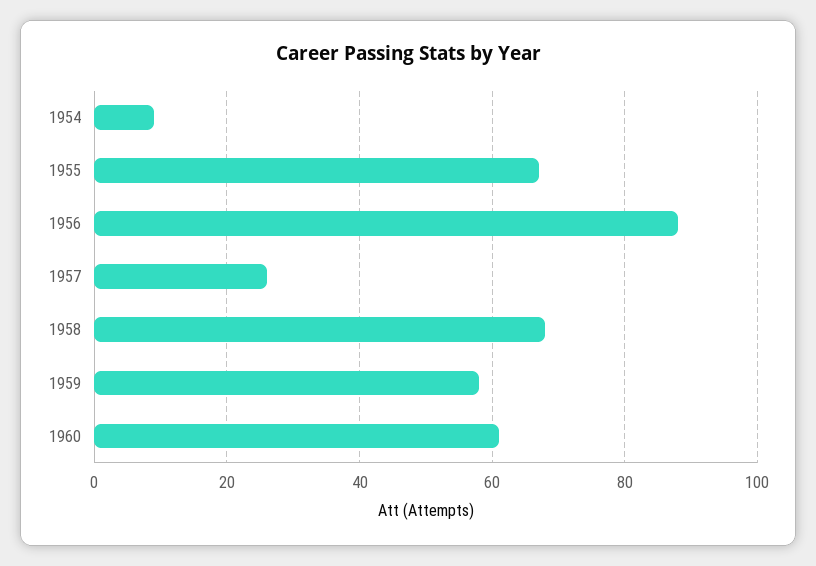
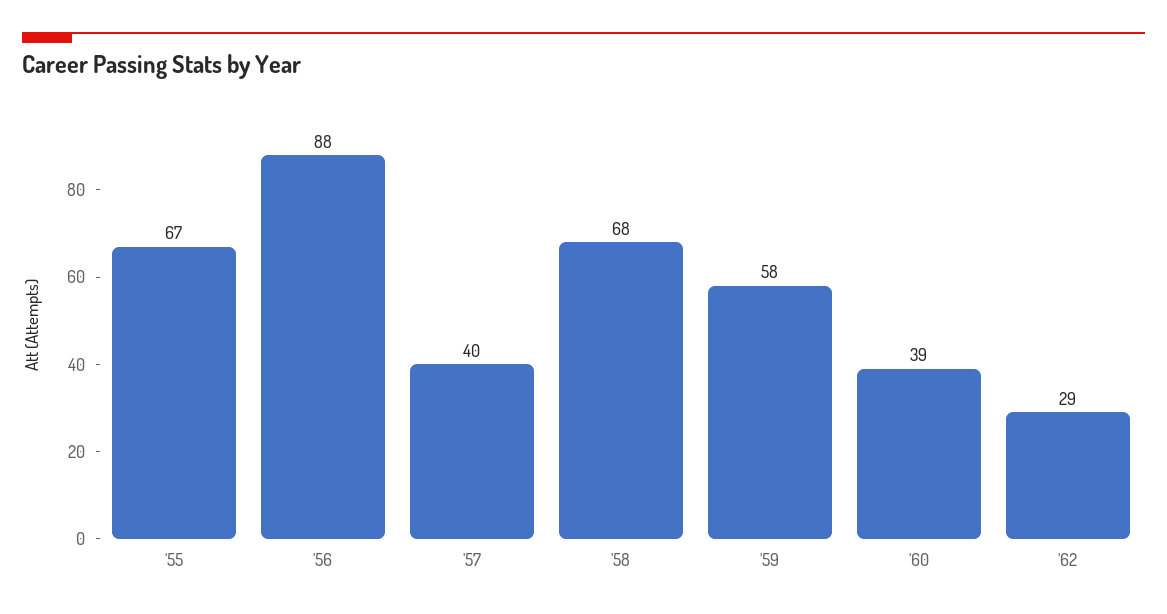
1954: 10 -> none
1957: 25 -> 40
1960: 60 -> 39
'62: none -> 29

